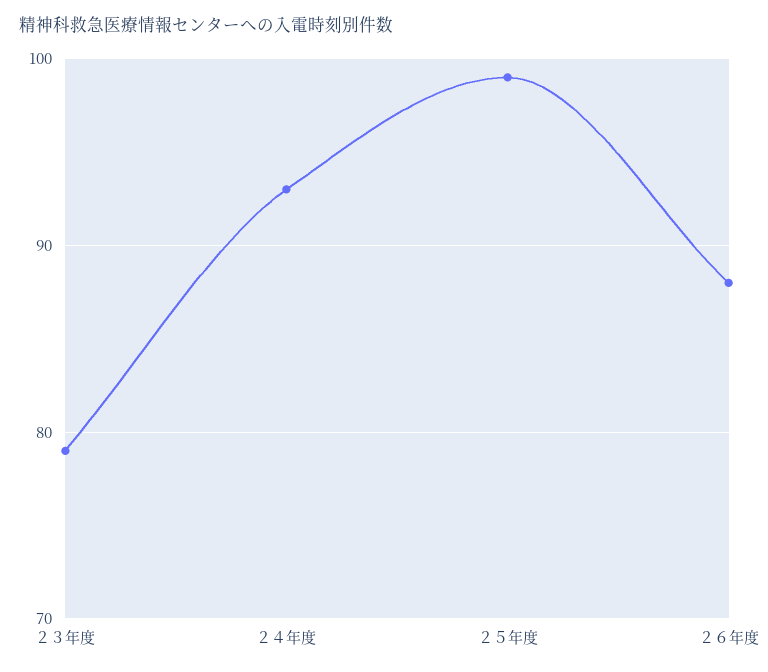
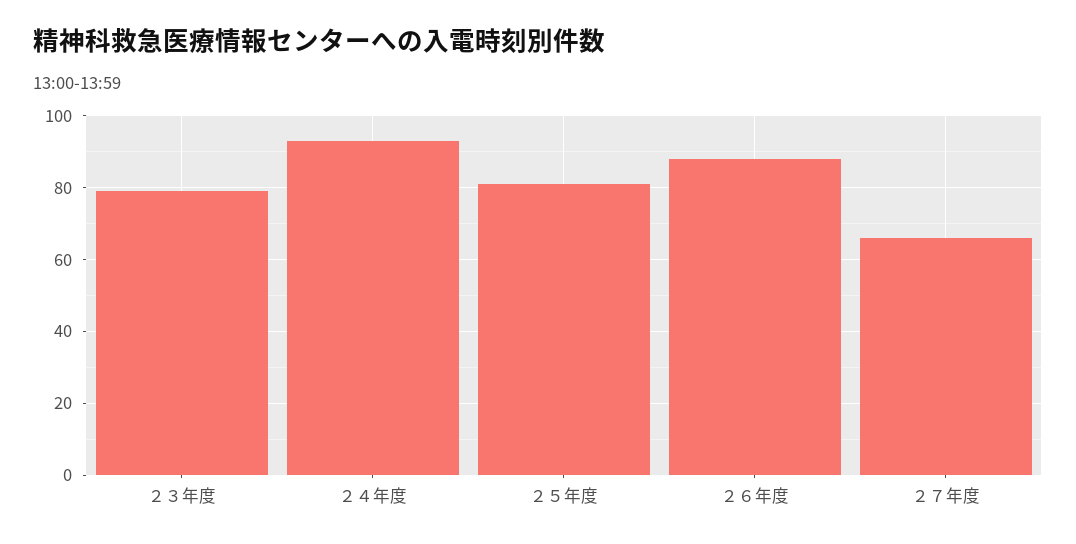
２５年度: 99 -> 80
２７年度: none -> 65

